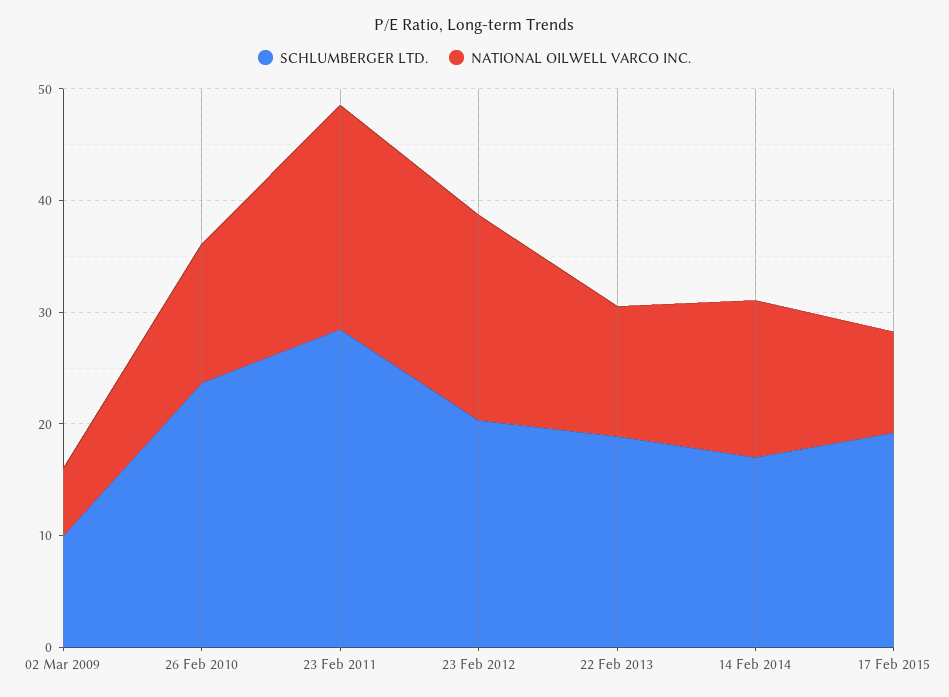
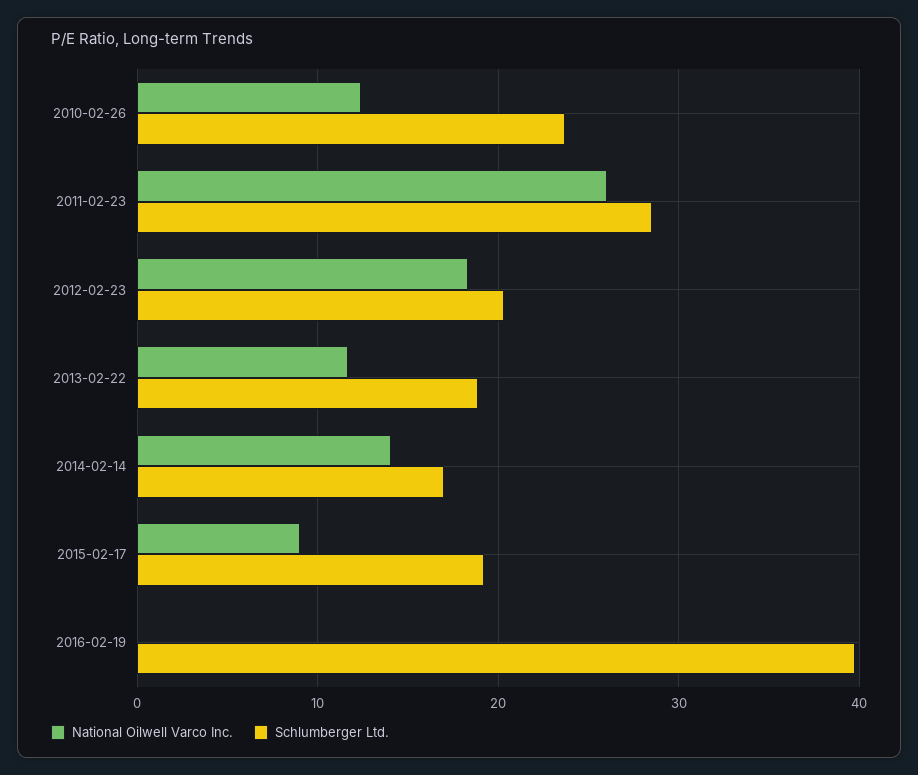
SCHLUMBERGER LTD., 02 Mar 2009: 10 -> none
NATIONAL OILWELL VARCO INC., 02 Mar 2009: 6 -> none
NATIONAL OILWELL VARCO INC., 23 Feb 2011: 20 -> 26
NATIONAL OILWELL VARCO INC., 2016-02-19: none -> 0
SCHLUMBERGER LTD., 2016-02-19: none -> 40

